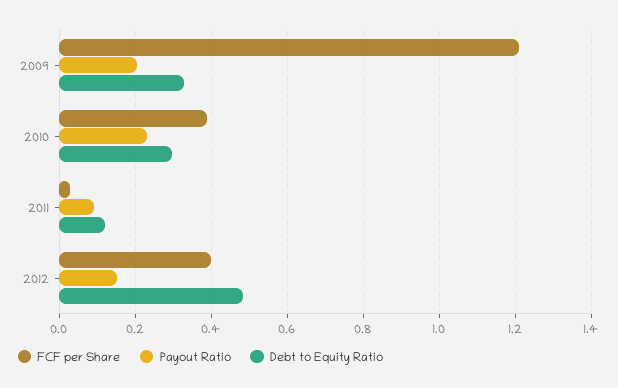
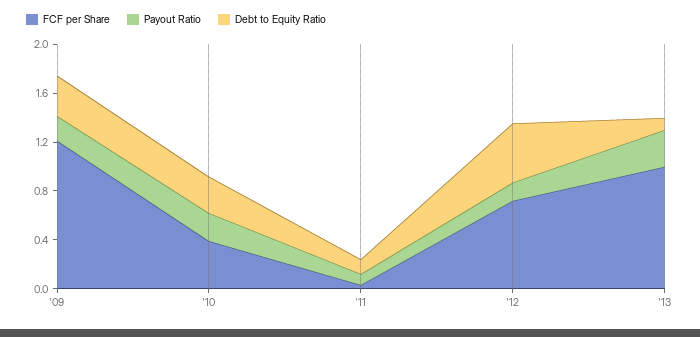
FCF per Share, 2012: 0.4 -> 0.7
FCF per Share, '13: none -> 1
Payout Ratio, '13: none -> 0.3
Debt to Equity Ratio, '13: none -> 0.1

